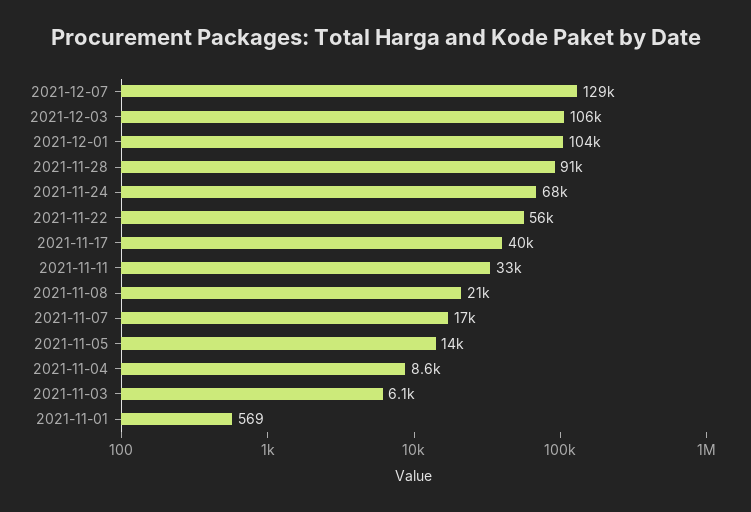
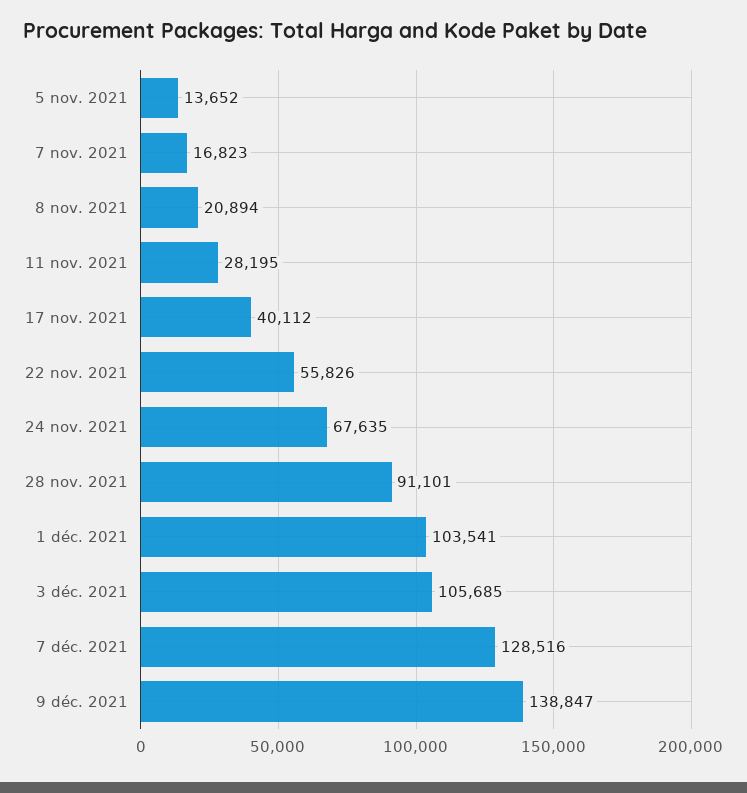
2021-11-11: 33000 -> 28195
2021-11-04: 8600 -> none
2021-11-03: 6100 -> none
2021-11-01: 569 -> none
9 déc. 2021: none -> 138847

